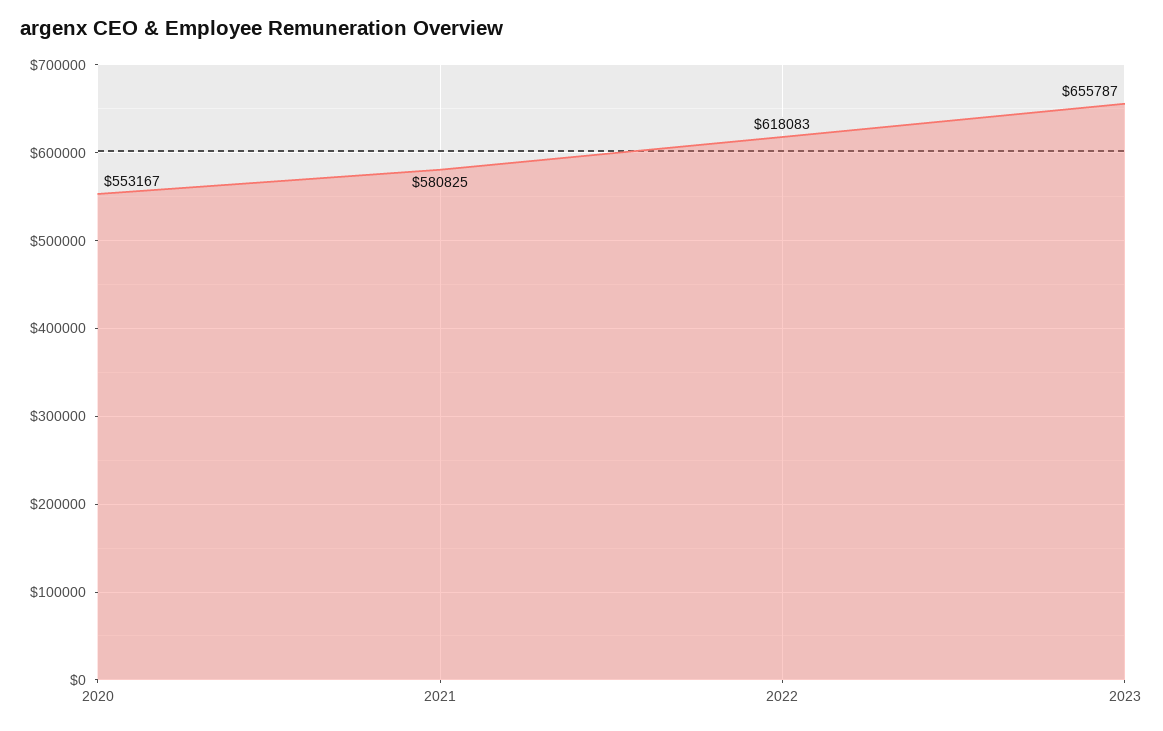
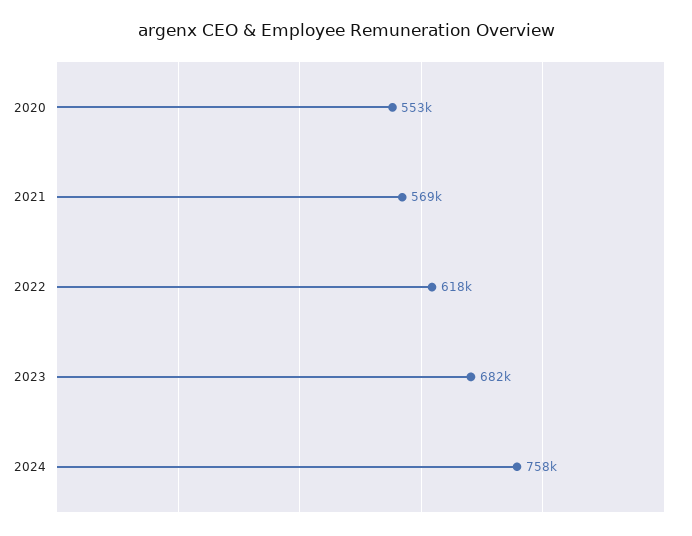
2021: 580825 -> 569000
2023: 655787 -> 682000
2024: none -> 758000

